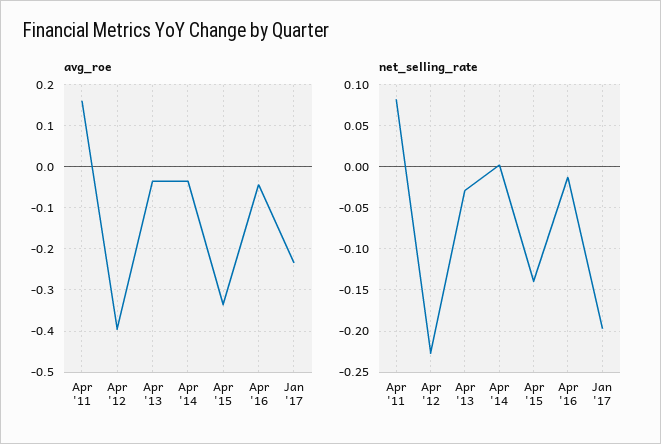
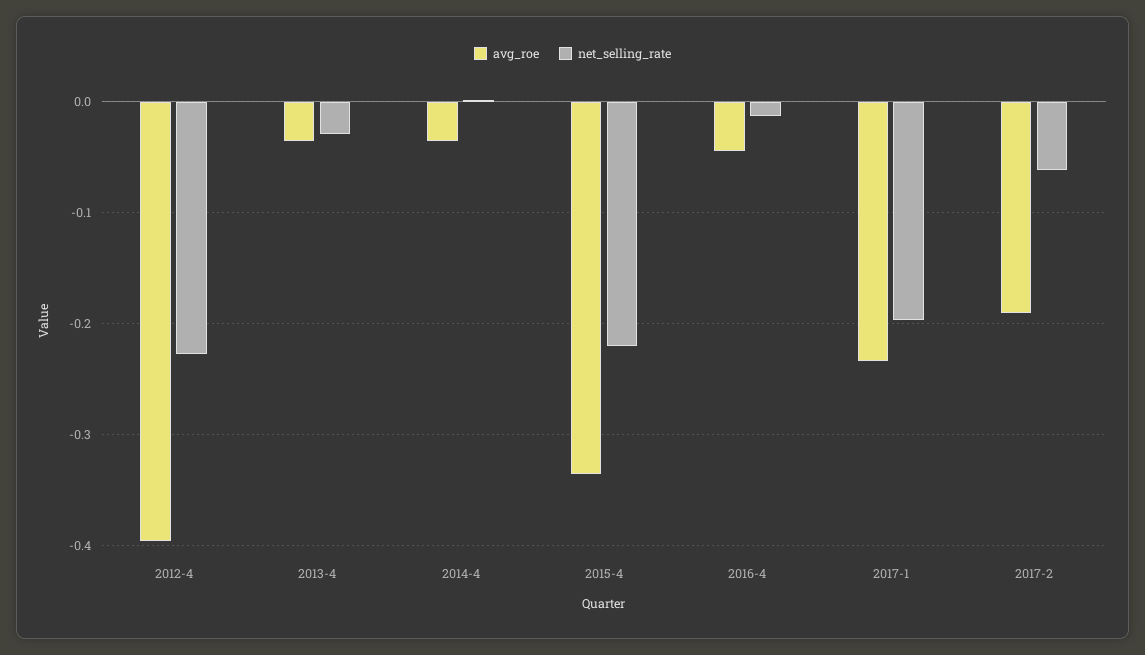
avg_roe, Apr '11: 0.16 -> none
net_selling_rate, Apr '11: 0.08 -> none
net_selling_rate, Apr '15: -0.14 -> -0.22
avg_roe, 2017-2: none -> -0.19
net_selling_rate, 2017-2: none -> -0.06

